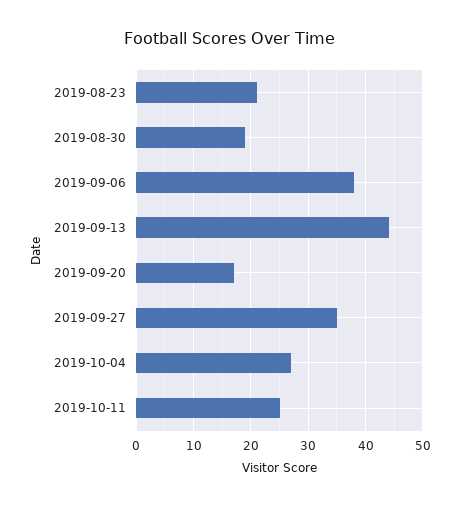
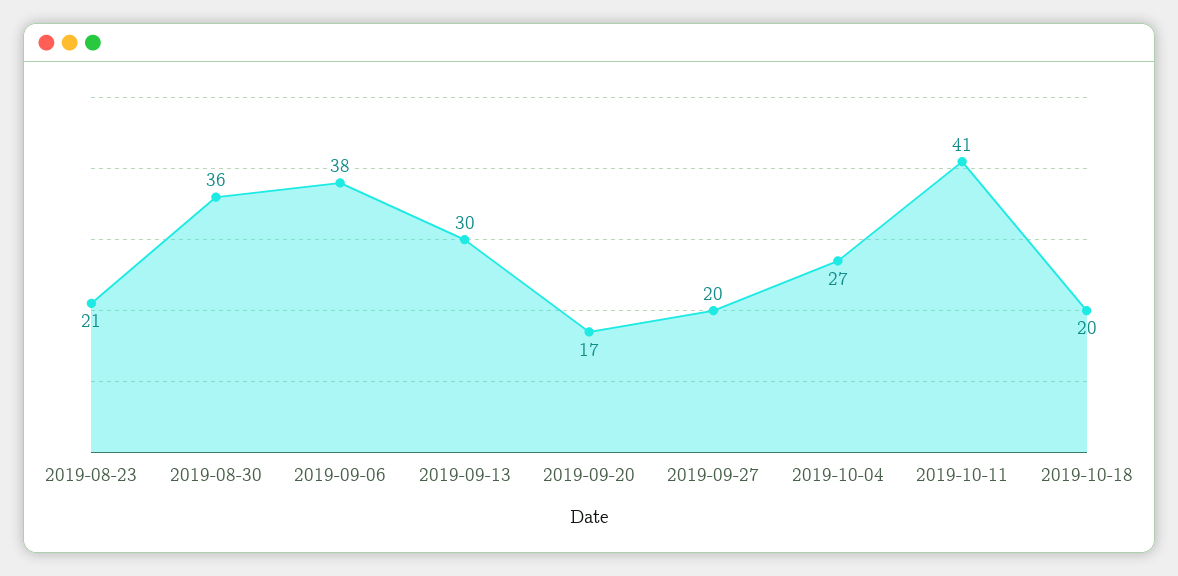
2019-08-30: 20 -> 36
2019-09-13: 45 -> 30
2019-09-27: 35 -> 20
2019-10-11: 25 -> 41
2019-10-18: none -> 20

